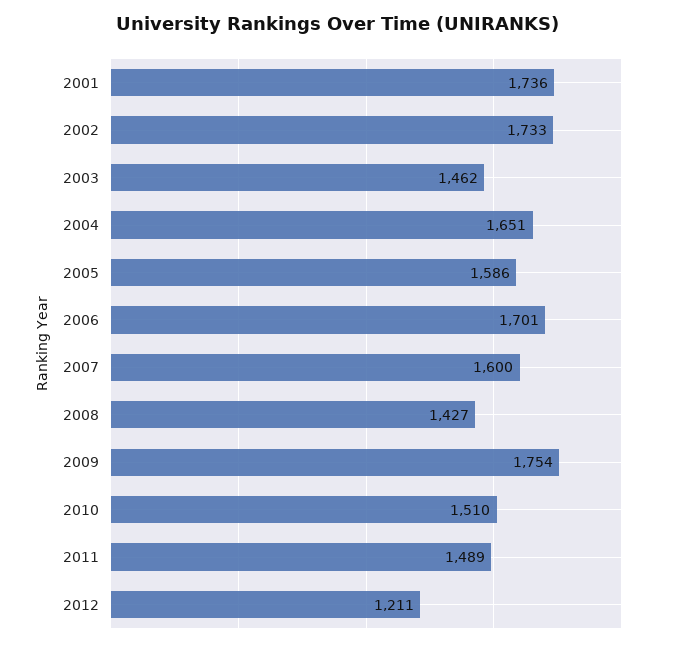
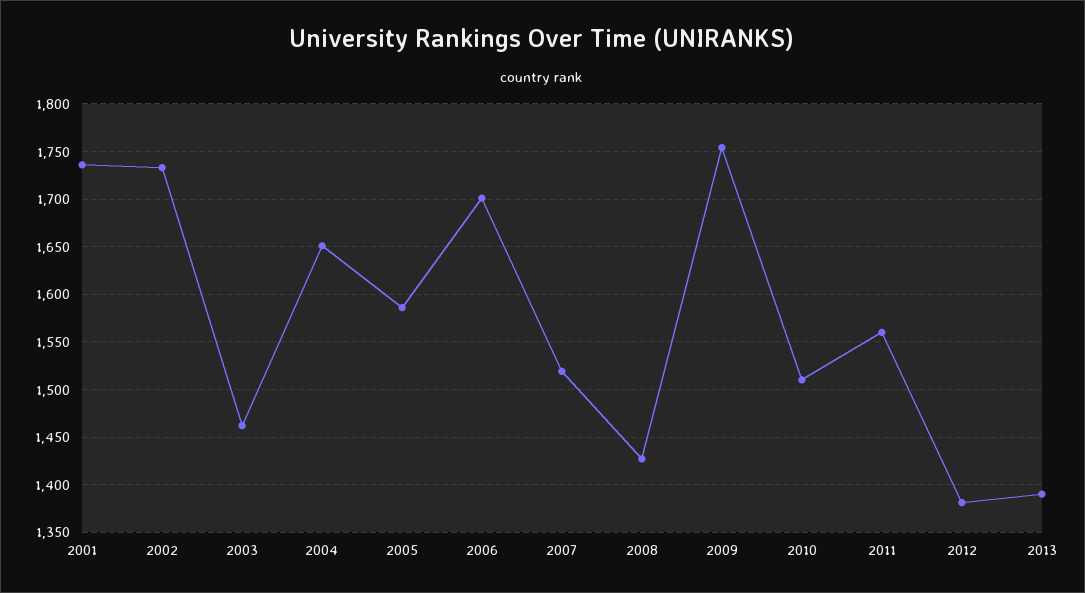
2007: 1600 -> 1520
2011: 1489 -> 1560
2012: 1211 -> 1380
2013: none -> 1390

